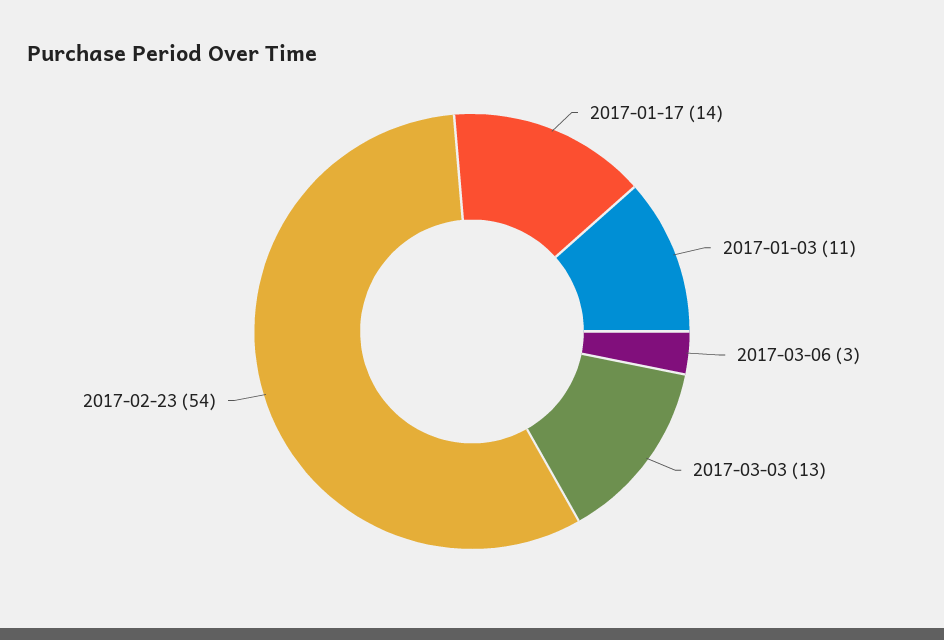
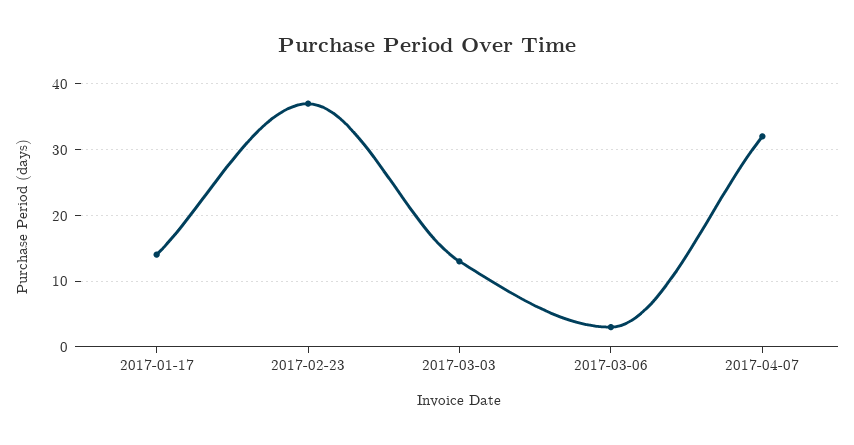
2017-01-03: 11 -> none
2017-02-23: 54 -> 37
2017-04-07: none -> 32

